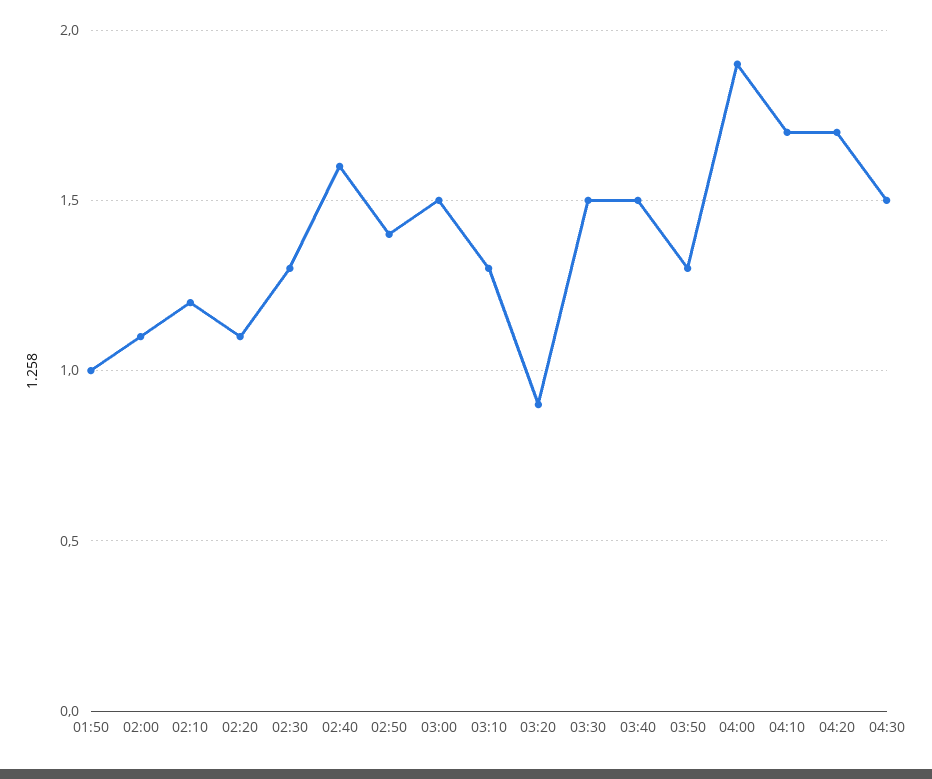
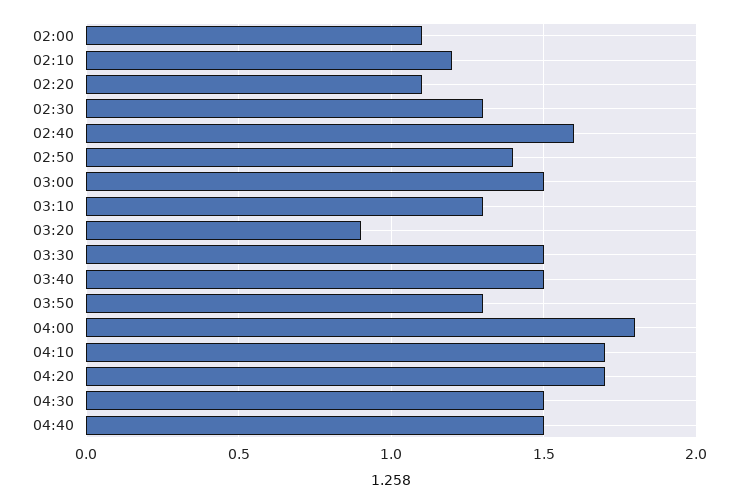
01:50: 1 -> none
04:00: 1.9 -> 1.8
04:40: none -> 1.5

